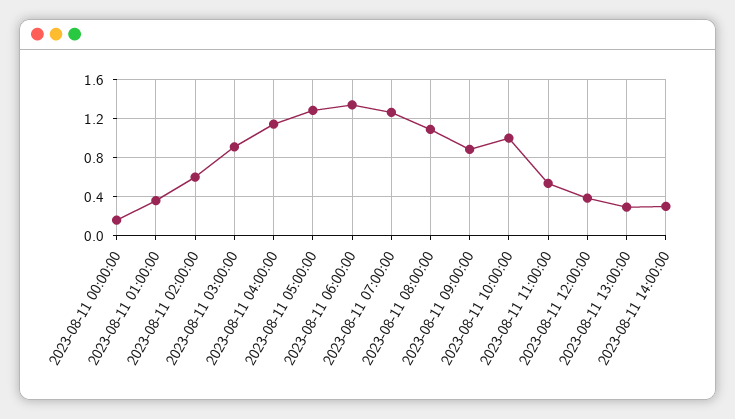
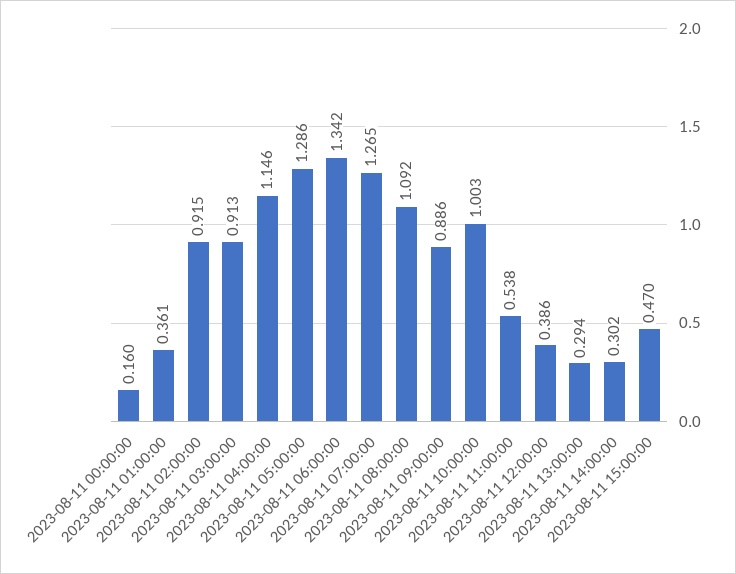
2023-08-11 02:00:00: 0.6 -> 0.915
2023-08-11 15:00:00: none -> 0.47

